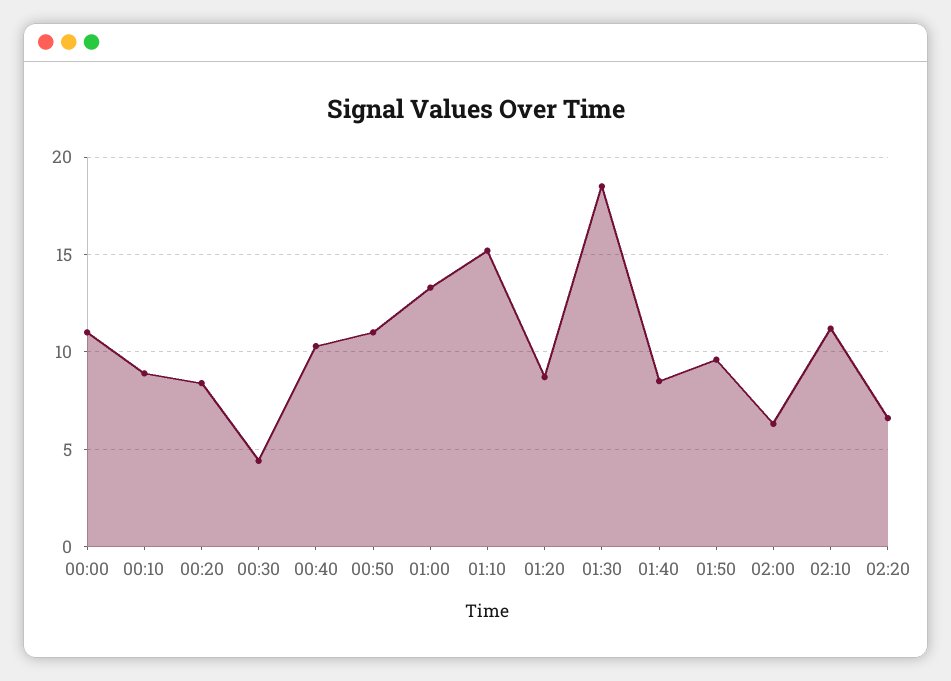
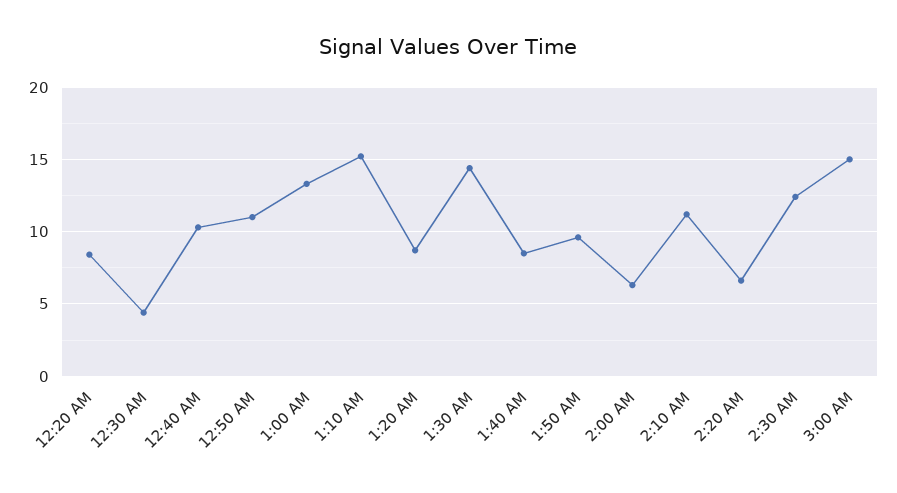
00:00: 11 -> none
00:10: 9 -> none
01:30: 18.5 -> 14.5
2:30 AM: none -> 12.5
3:00 AM: none -> 15

